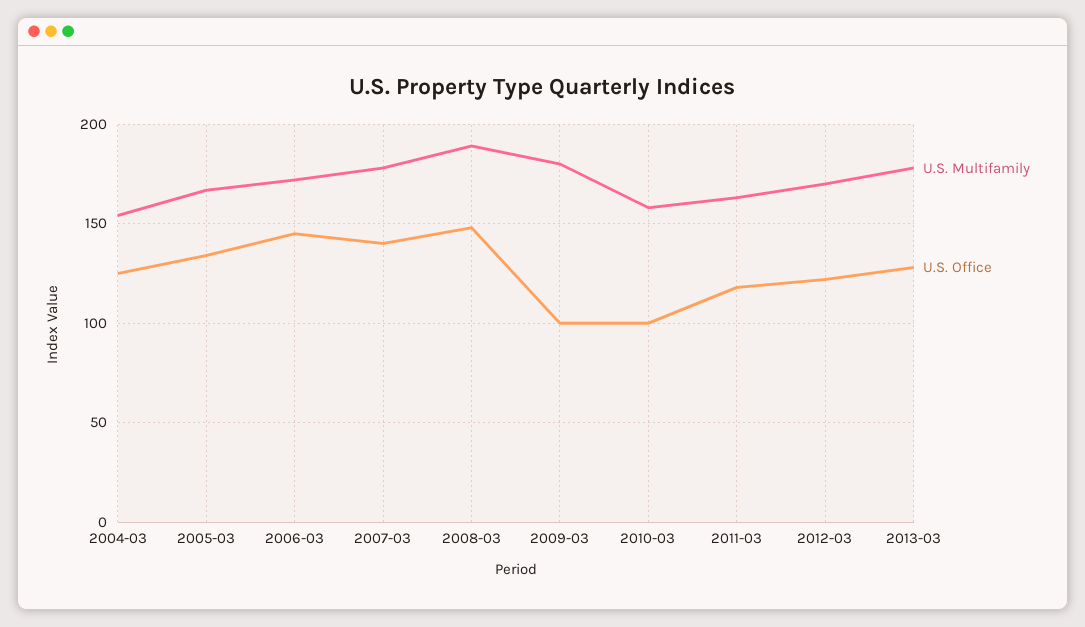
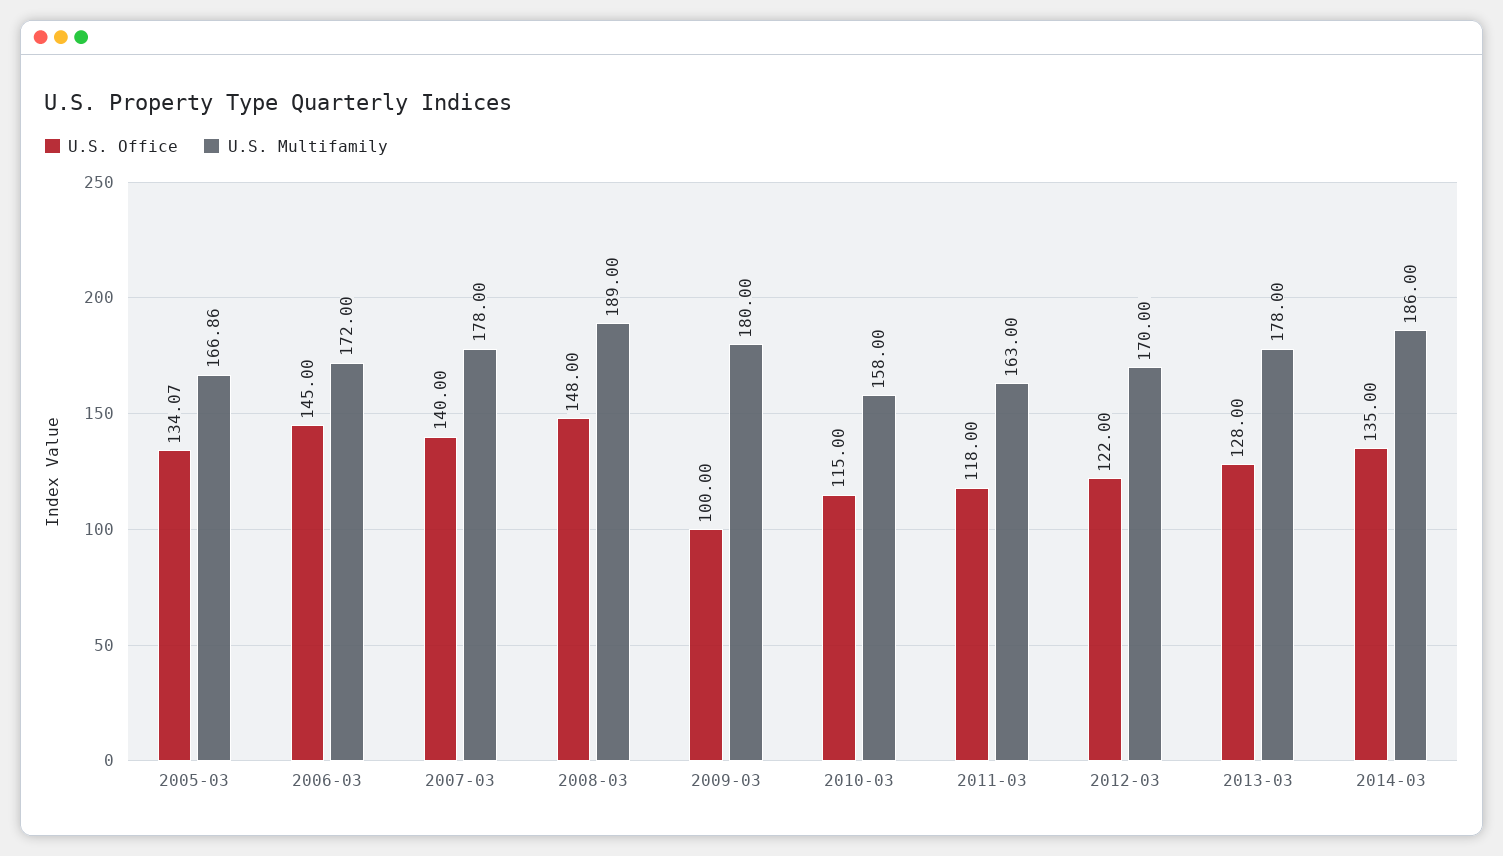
U.S. Multifamily, 2004-03: 155 -> none
U.S. Office, 2004-03: 125 -> none
U.S. Office, 2010-03: 100 -> 115
U.S. Office, 2014-03: none -> 135
U.S. Multifamily, 2014-03: none -> 186

